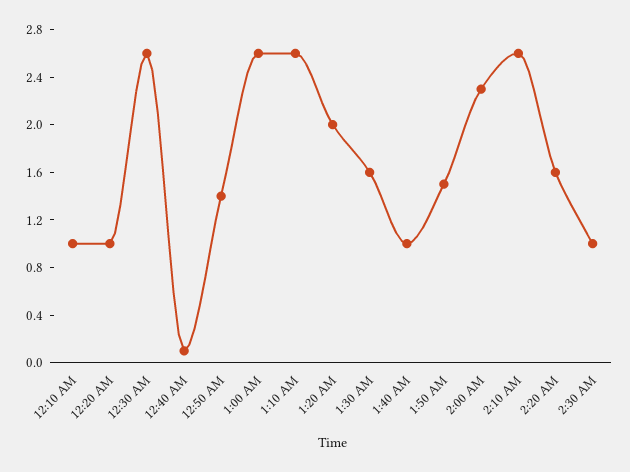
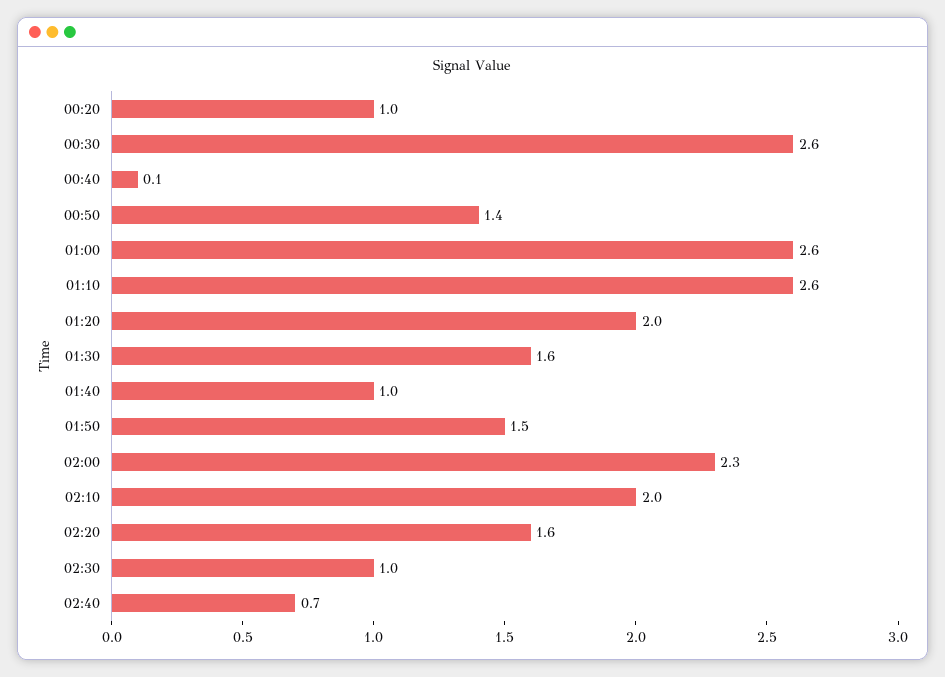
12:10 AM: 1 -> none
2:10 AM: 2.6 -> 2
02:40: none -> 0.7

